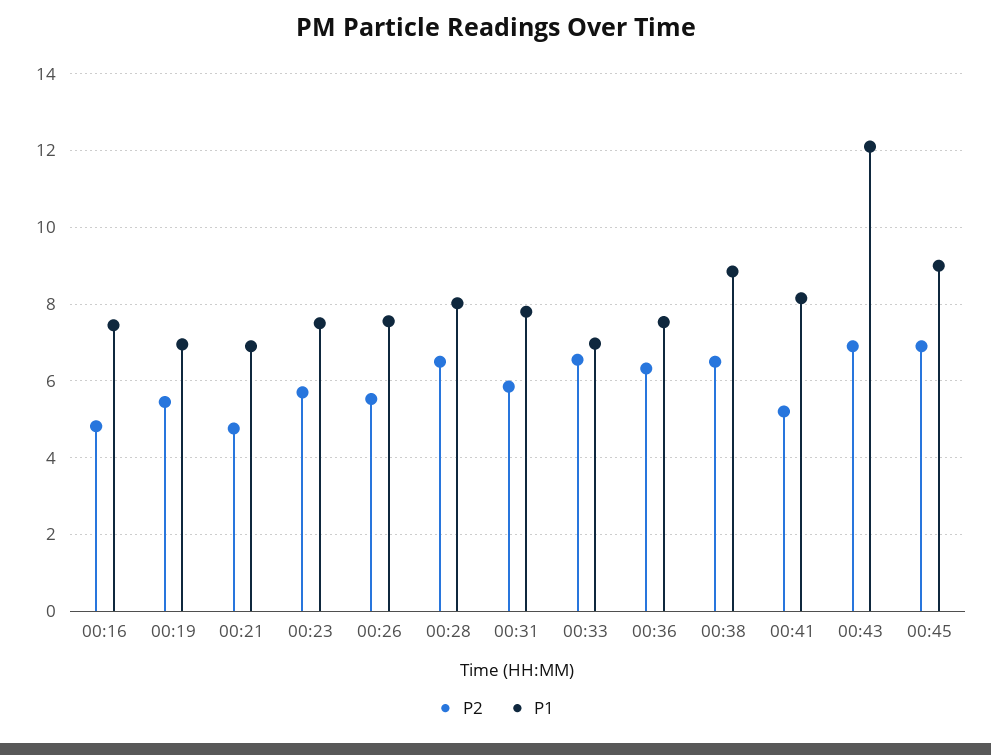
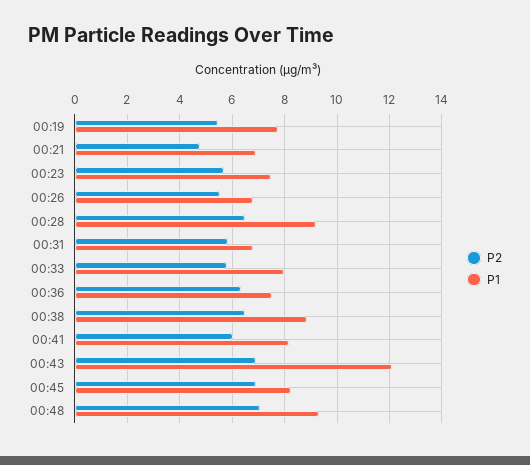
P2, 00:16: 4.8 -> none
P1, 00:16: 7.4 -> none
P1, 00:19: 7 -> 7.75
P1, 00:26: 7.6 -> 6.75
P1, 00:28: 8 -> 9.25
P1, 00:31: 7.8 -> 6.75
P2, 00:33: 6.6 -> 5.75
P1, 00:33: 7 -> 8
P2, 00:41: 5.2 -> 6
P1, 00:45: 9 -> 8.25
P2, 00:48: none -> 7
P1, 00:48: none -> 9.25

